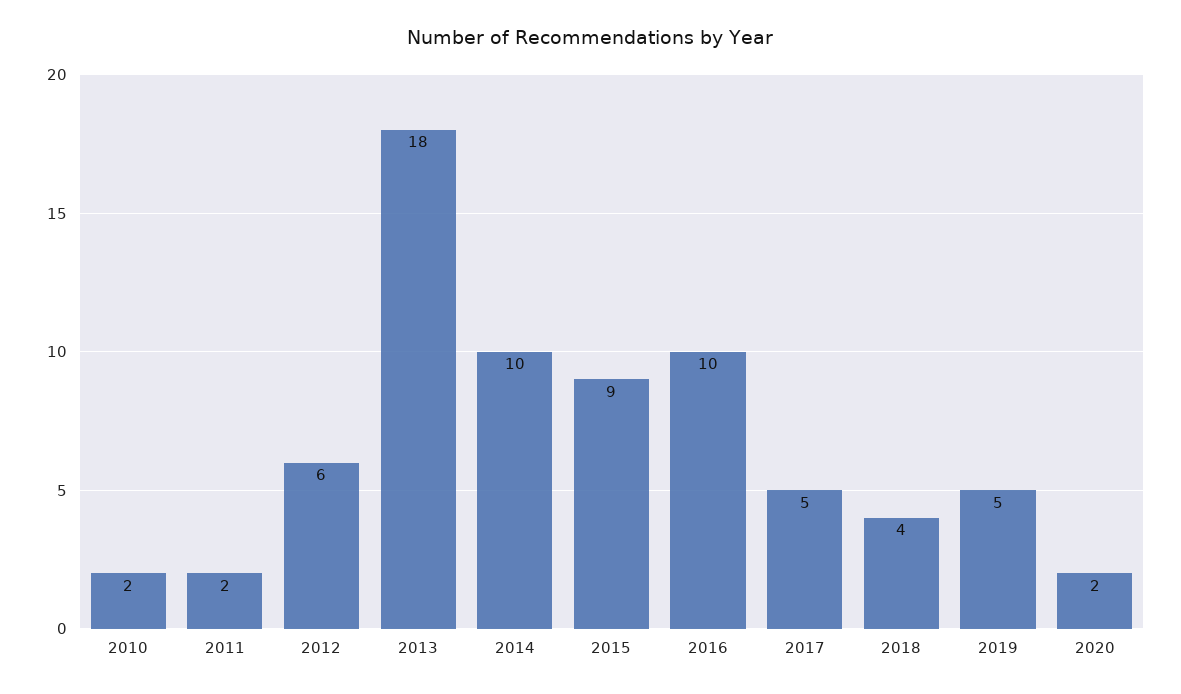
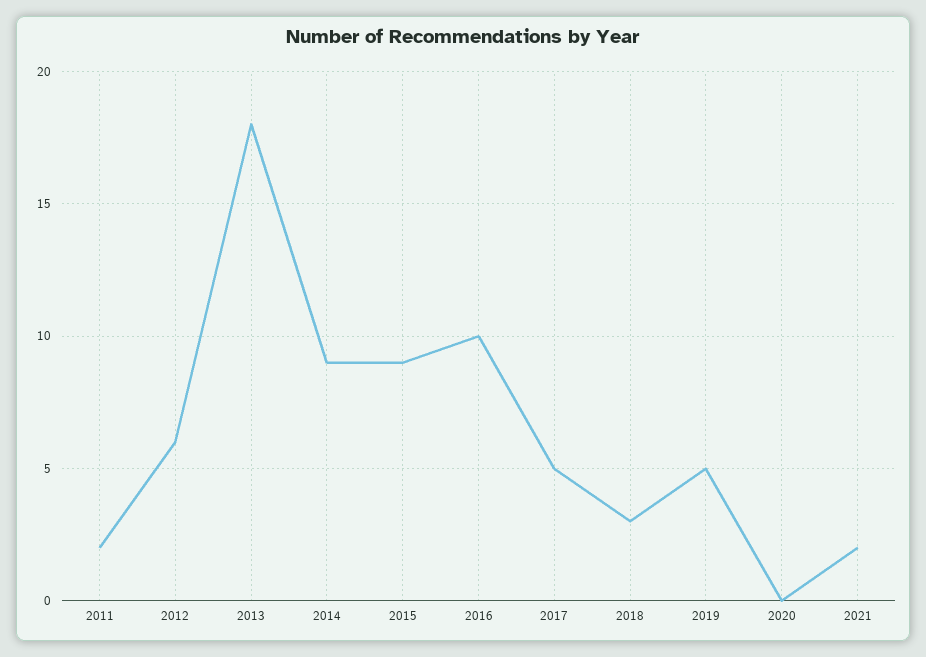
2010: 2 -> none
2014: 10 -> 9
2018: 4 -> 3
2020: 2 -> 0
2021: none -> 2

